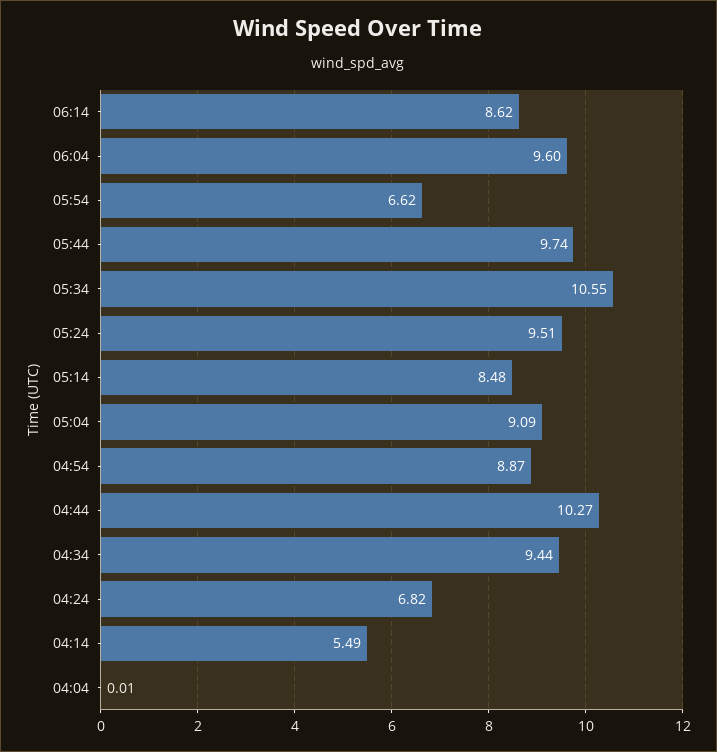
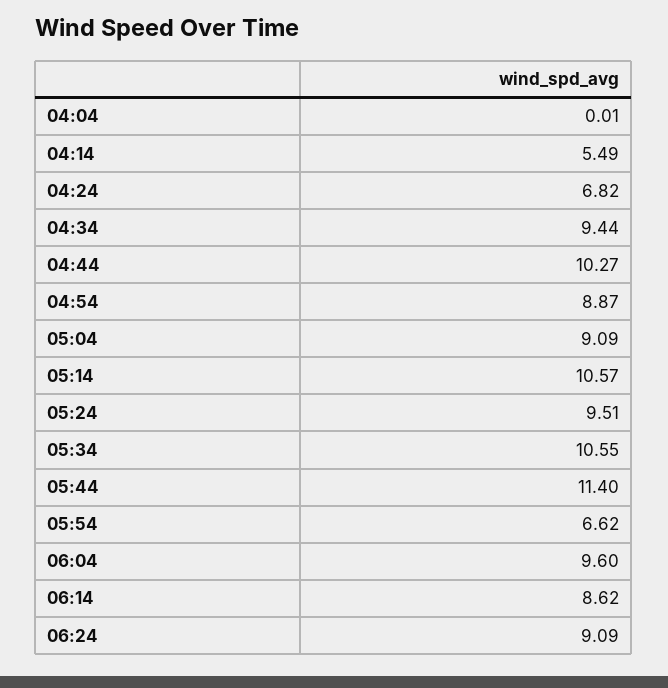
05:44: 9.74 -> 11.4
05:14: 8.48 -> 10.57
06:24: none -> 9.09

